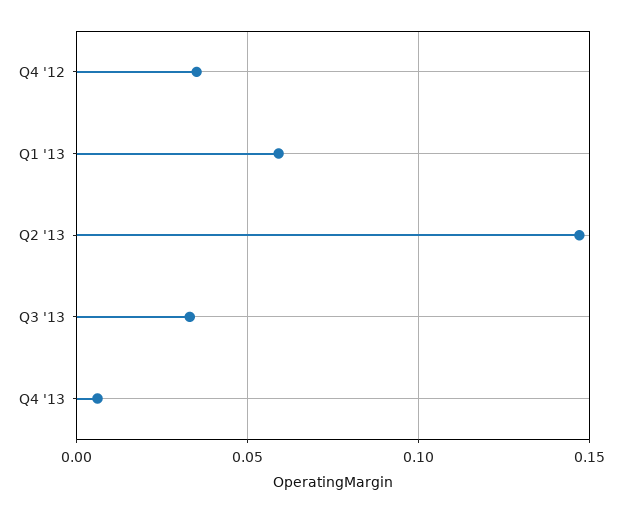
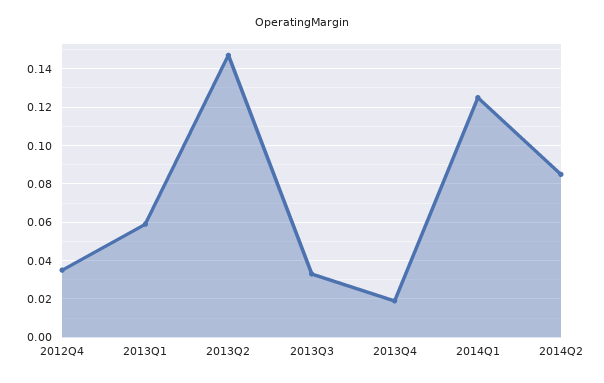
Q4 '13: 0.005 -> 0.02
2014Q1: none -> 0.125
2014Q2: none -> 0.085

